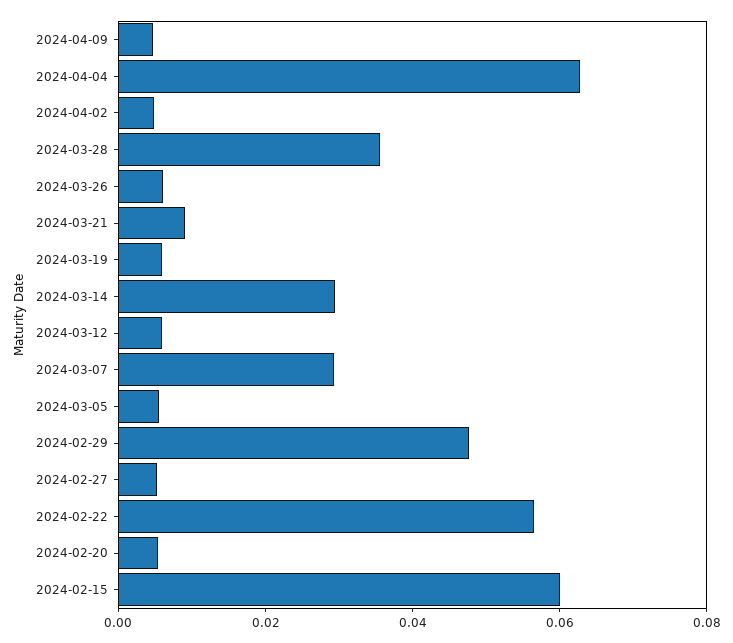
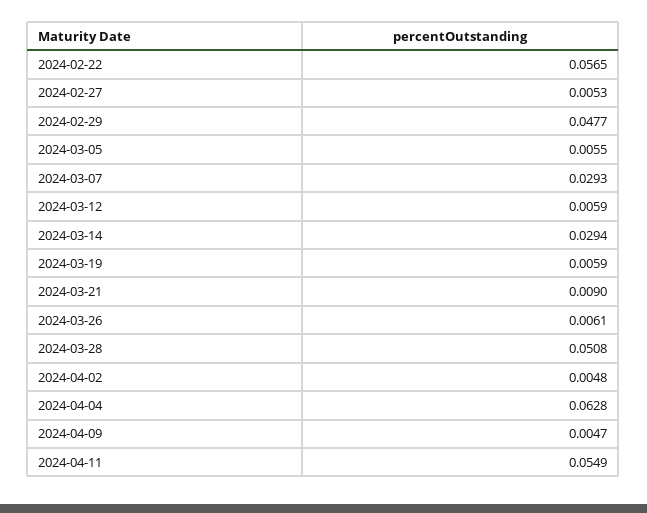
2024-03-28: 0.035 -> 0.0508
2024-02-20: 0.005 -> none
2024-02-15: 0.06 -> none
2024-04-11: none -> 0.0549

